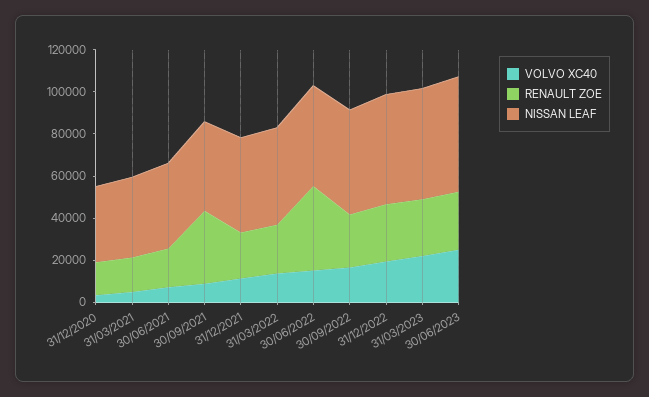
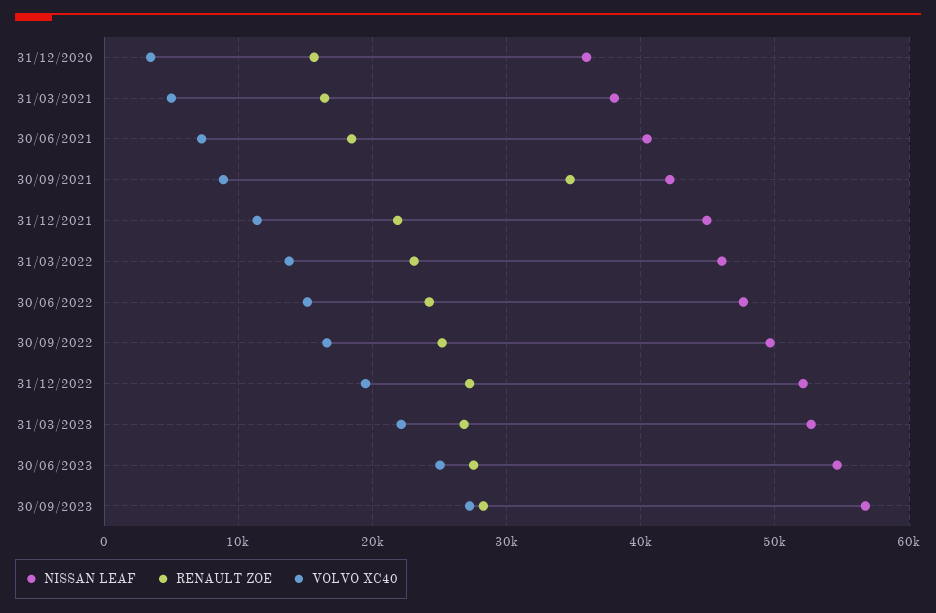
RENAULT ZOE, 30/06/2022: 40000 -> 24000
NISSAN LEAF, 30/09/2023: none -> 57000
RENAULT ZOE, 30/09/2023: none -> 28000
VOLVO XC40, 30/09/2023: none -> 27000

